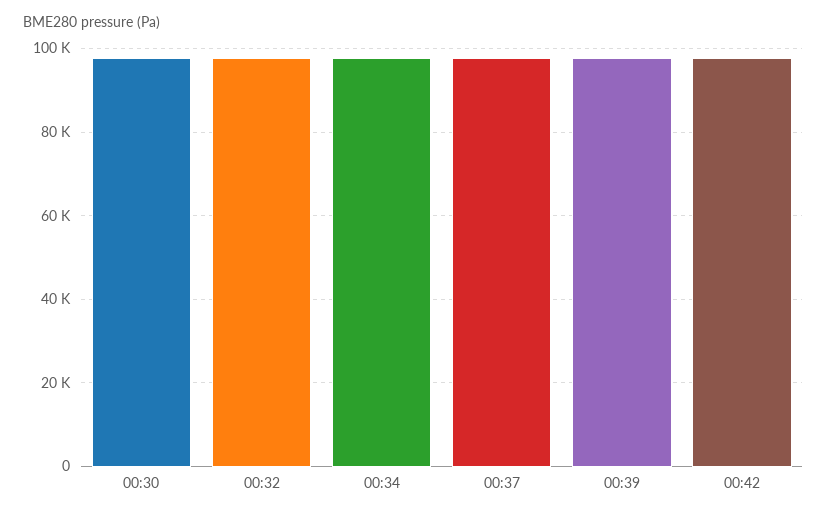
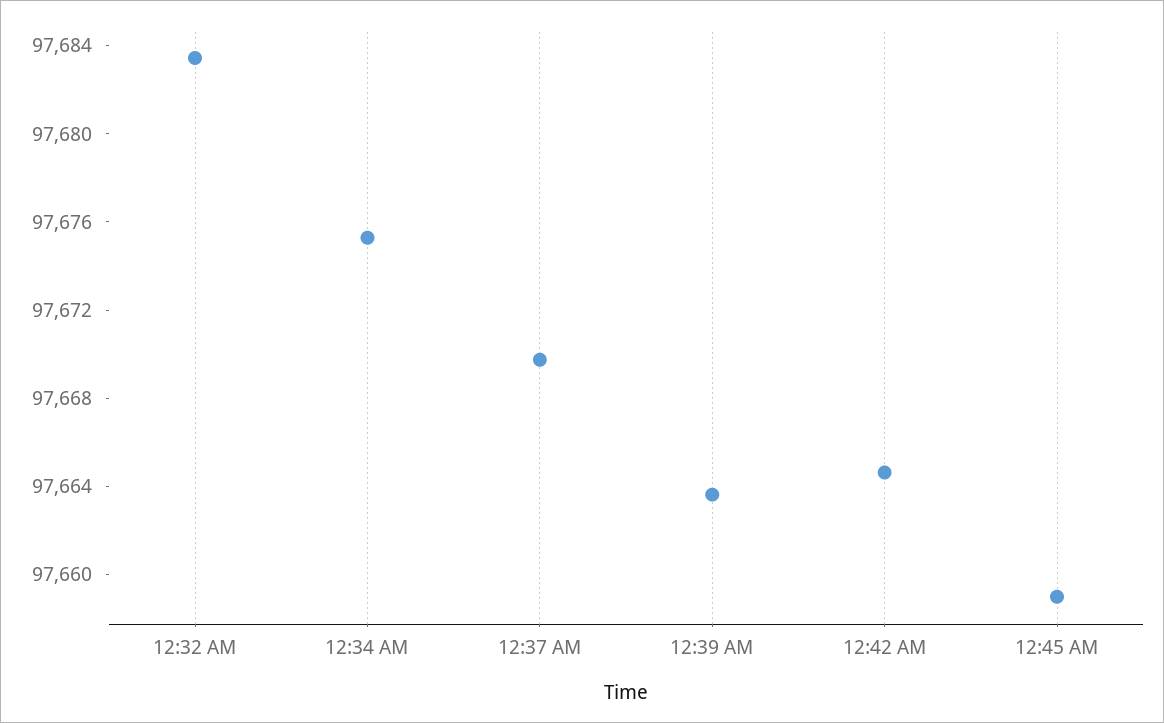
00:30: 98000 -> none
12:45 AM: none -> 97659

